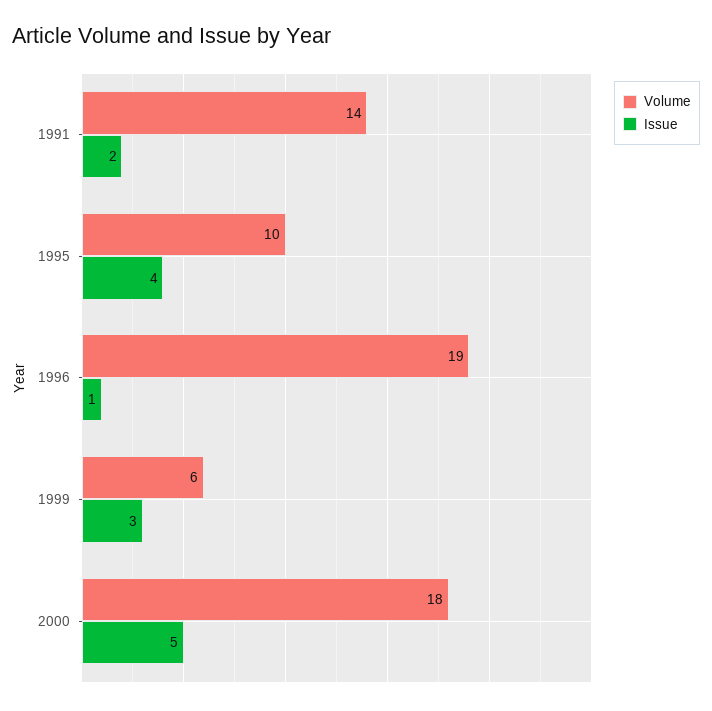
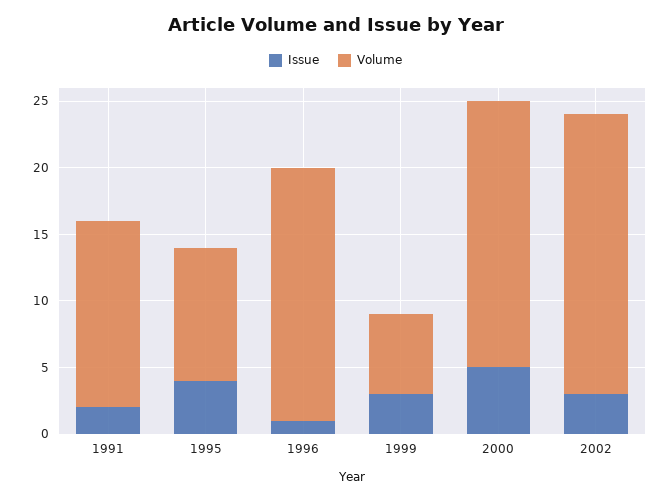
Volume, 2000: 18 -> 20
Issue, 2002: none -> 3
Volume, 2002: none -> 21

